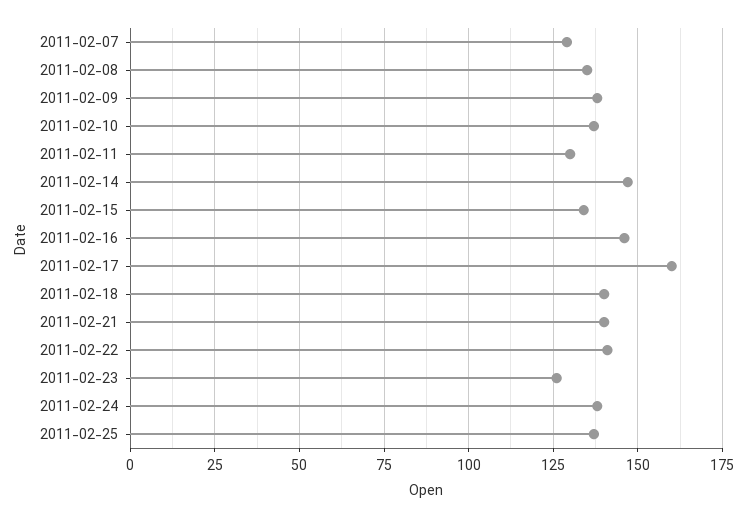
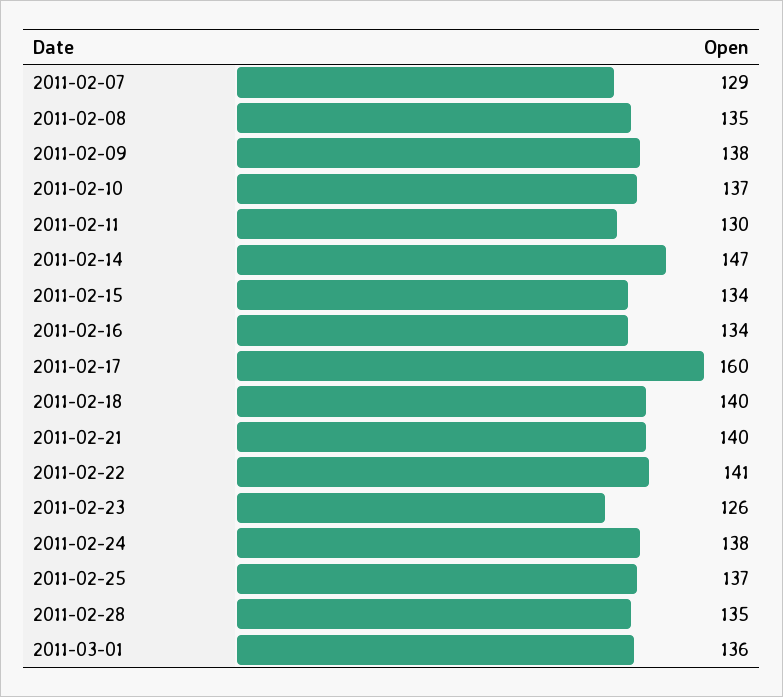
2011-02-16: 145 -> 134
2011-02-28: none -> 135
2011-03-01: none -> 136

